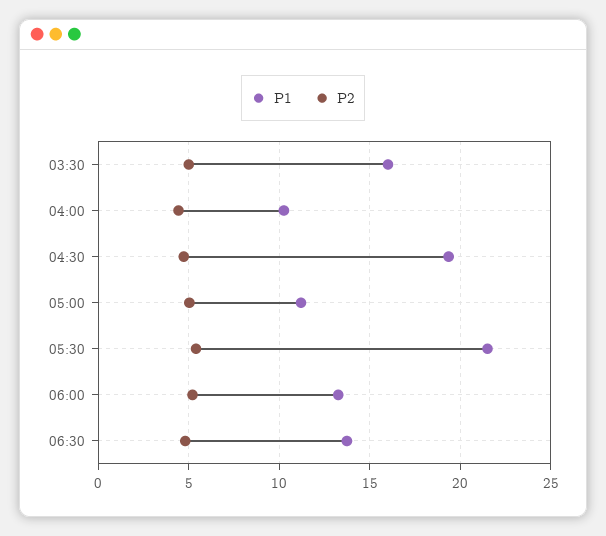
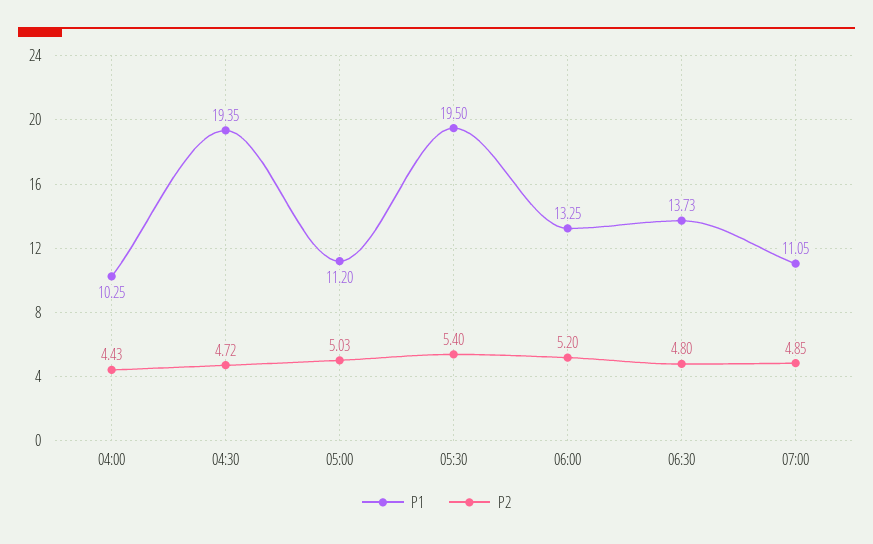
P1, 03:30: 16 -> none
P2, 03:30: 5 -> none
P1, 05:30: 21.5 -> 19.5
P1, 07:00: none -> 11.05
P2, 07:00: none -> 4.85

